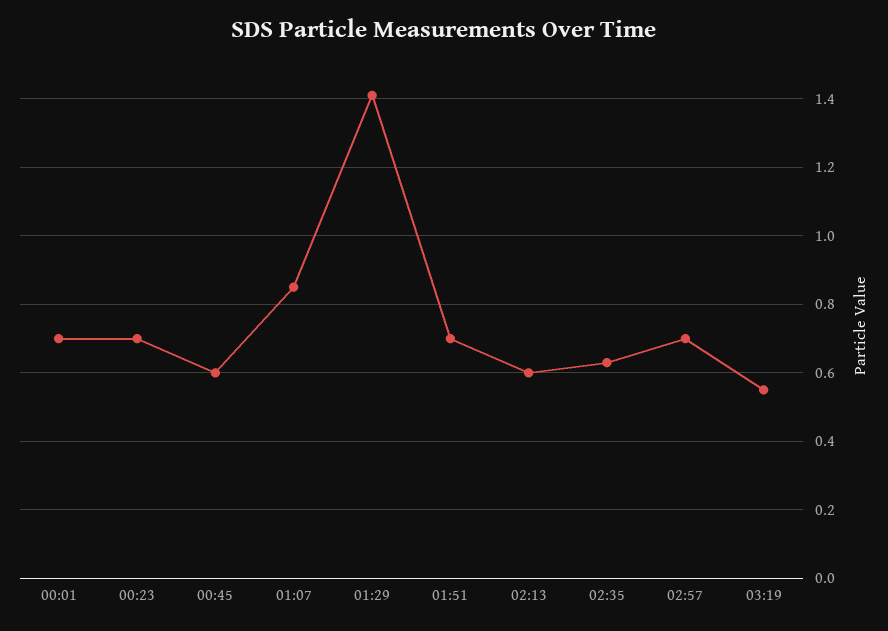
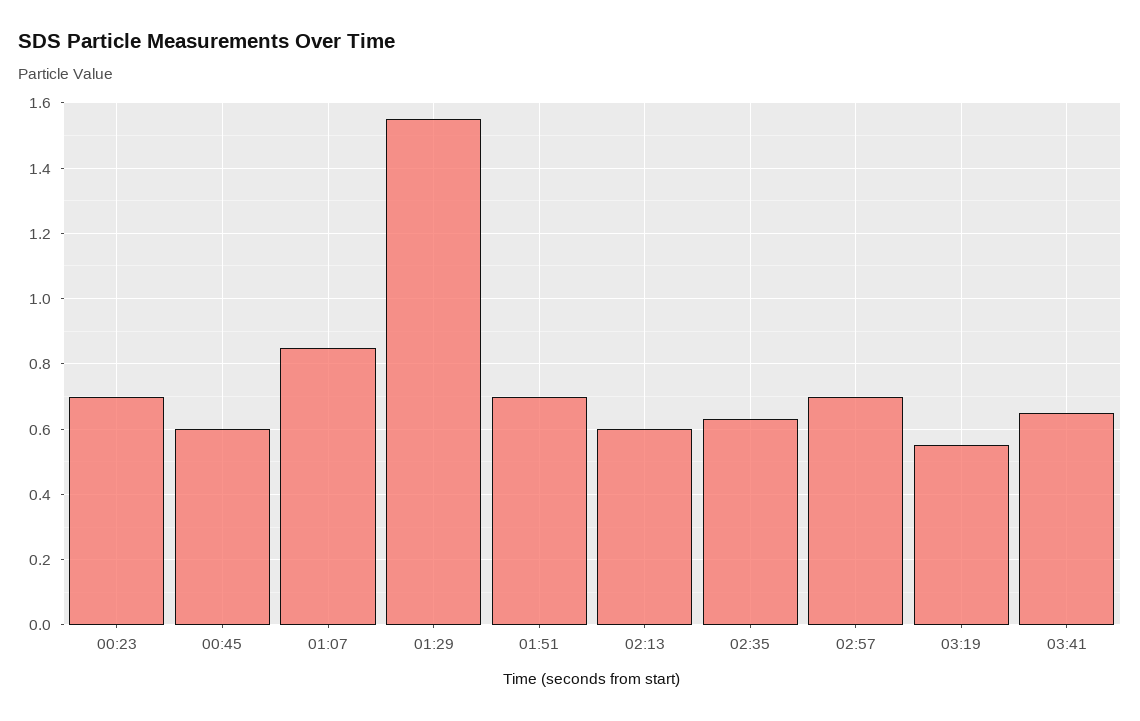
00:01: 0.7 -> none
01:29: 1.4 -> 1.55
03:41: none -> 0.65

